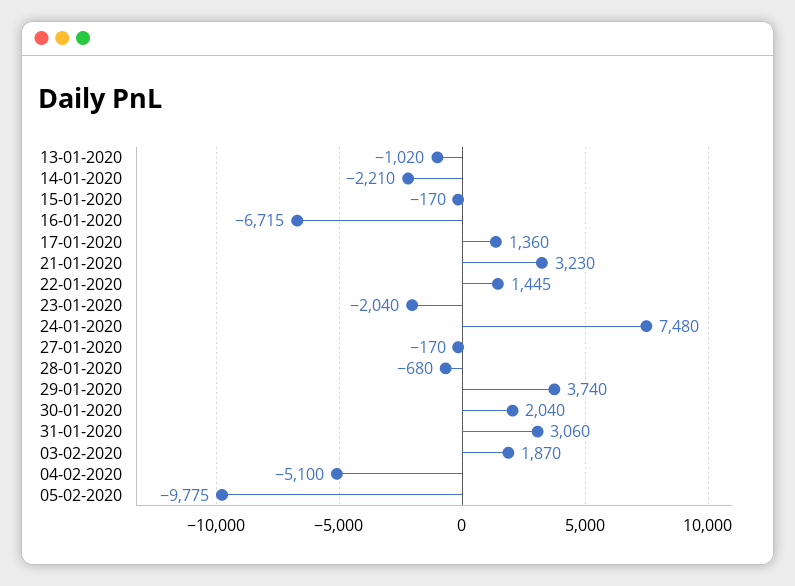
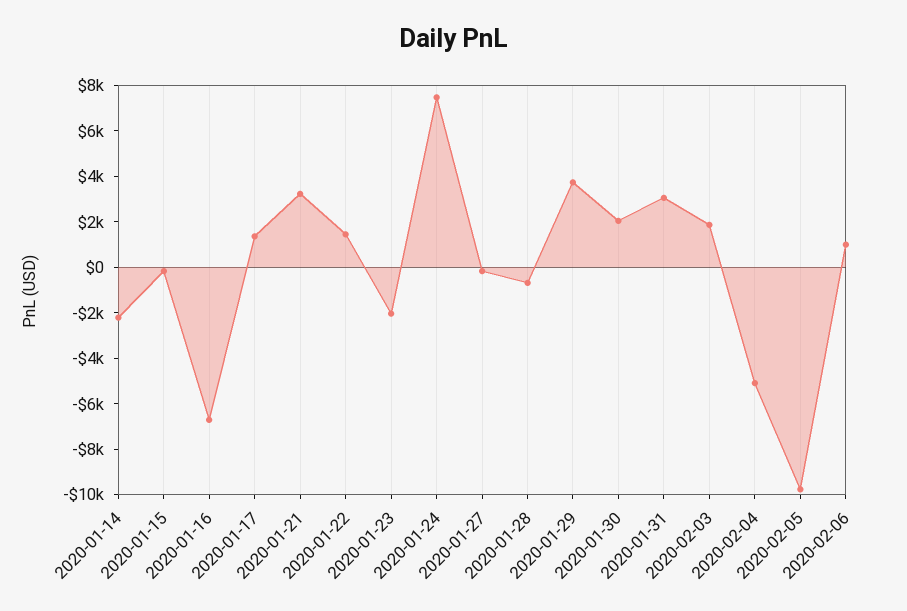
13-01-2020: -1020 -> none
2020-02-06: none -> 1000

